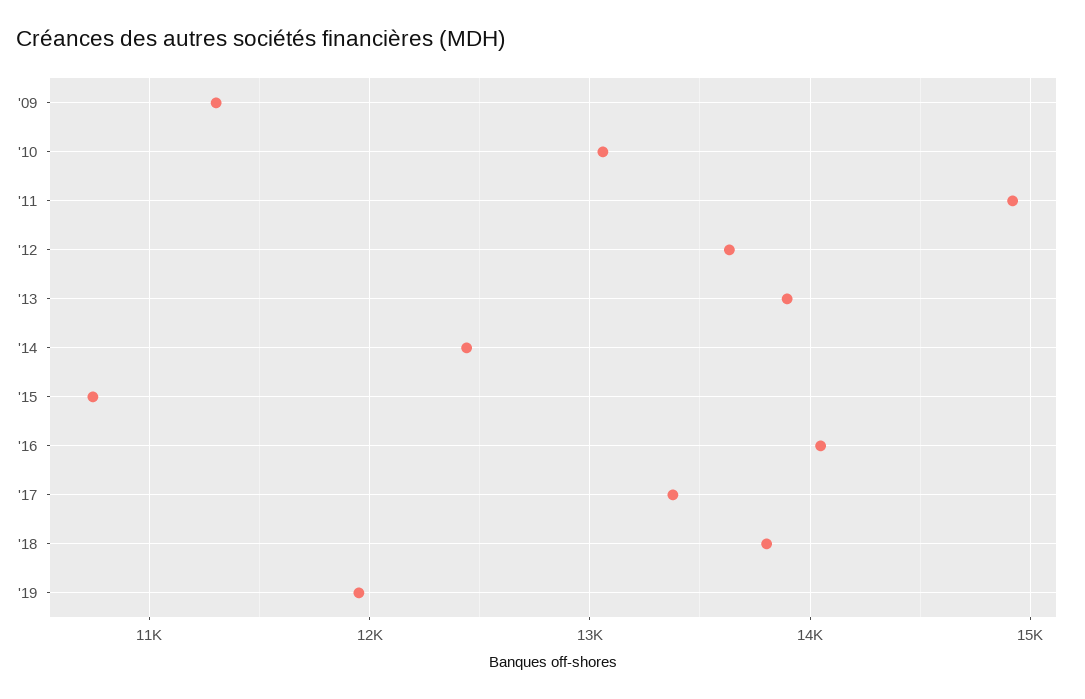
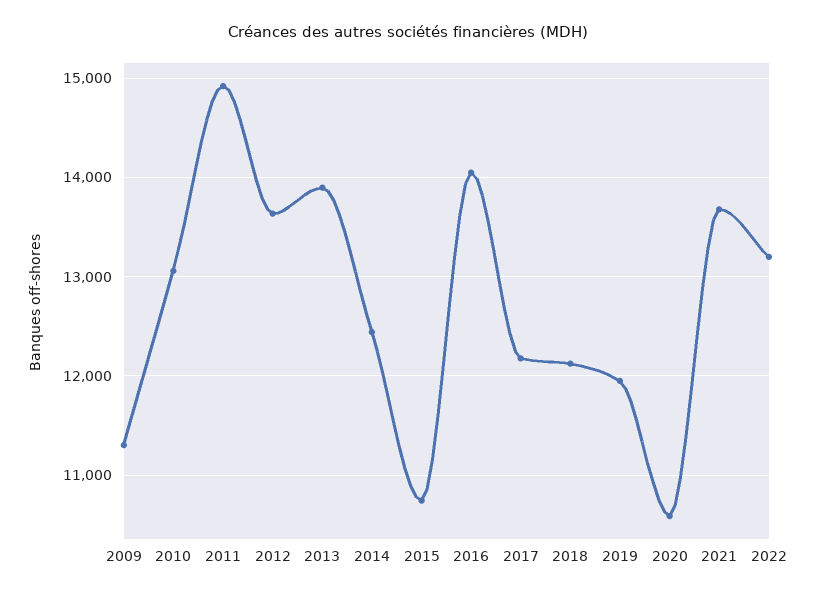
'17: 13400 -> 12200
'18: 13800 -> 12100
2020: none -> 10600
2021: none -> 13700
2022: none -> 13200

